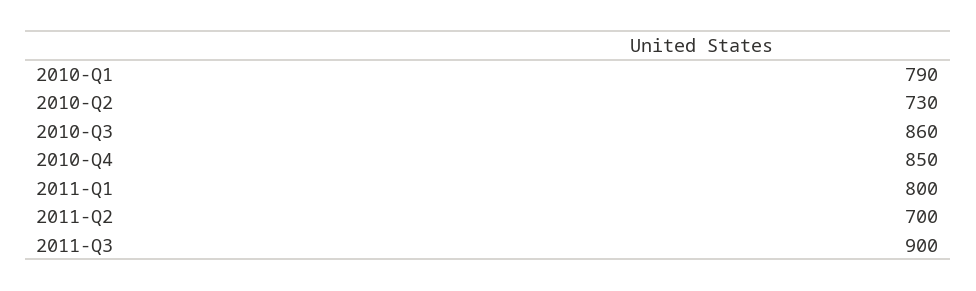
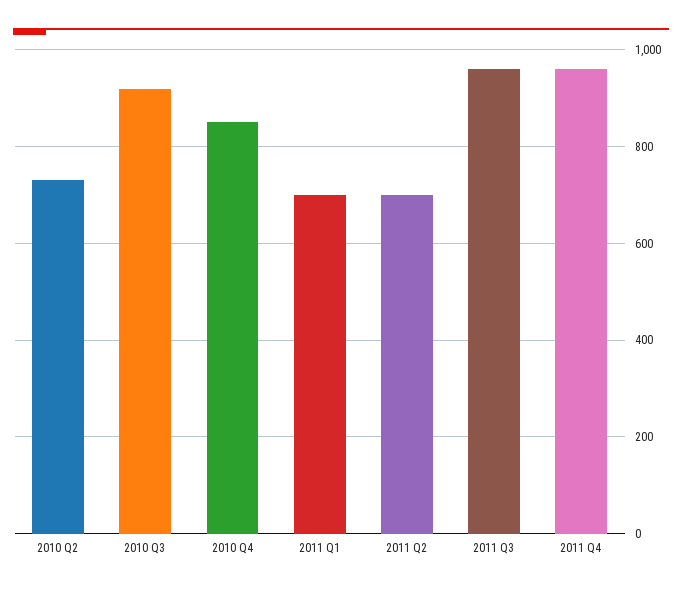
2010-Q1: 790 -> none
2010-Q3: 860 -> 920
2011-Q1: 800 -> 700
2011-Q3: 900 -> 960
2011 Q4: none -> 960

